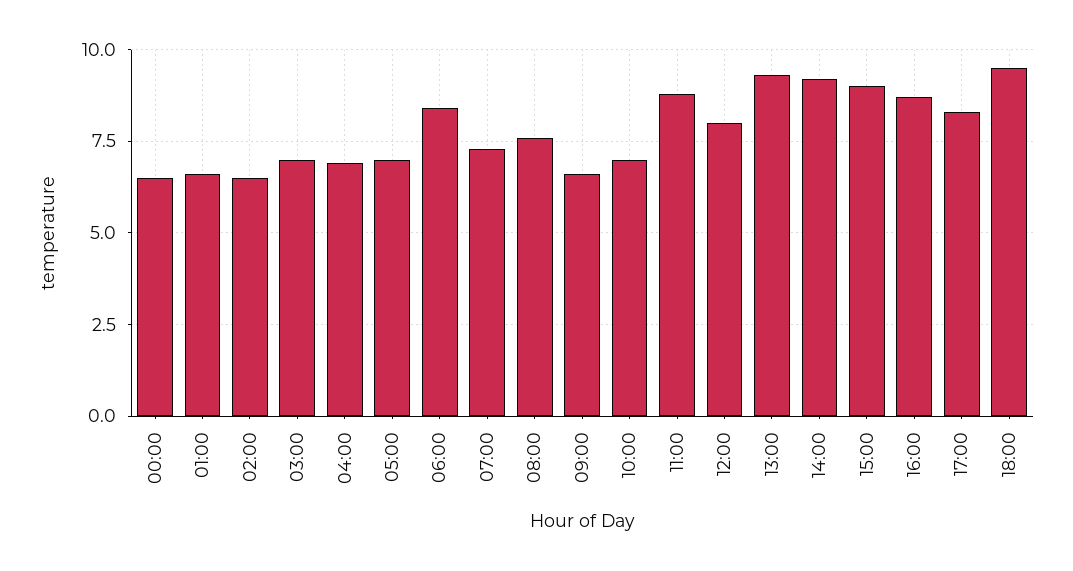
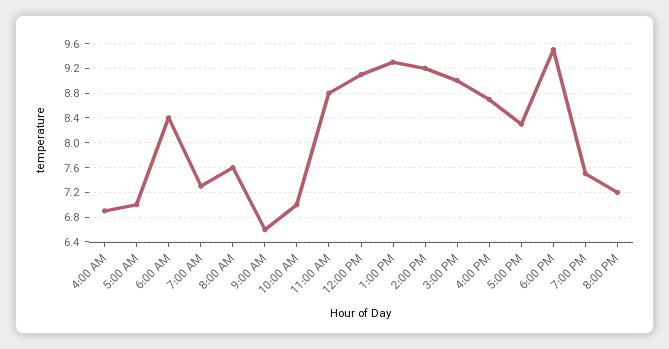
00:00: 6.5 -> none
01:00: 6.5 -> none
02:00: 6.5 -> none
03:00: 7 -> none
12:00: 8 -> 9.1
7:00 PM: none -> 7.5
8:00 PM: none -> 7.2

